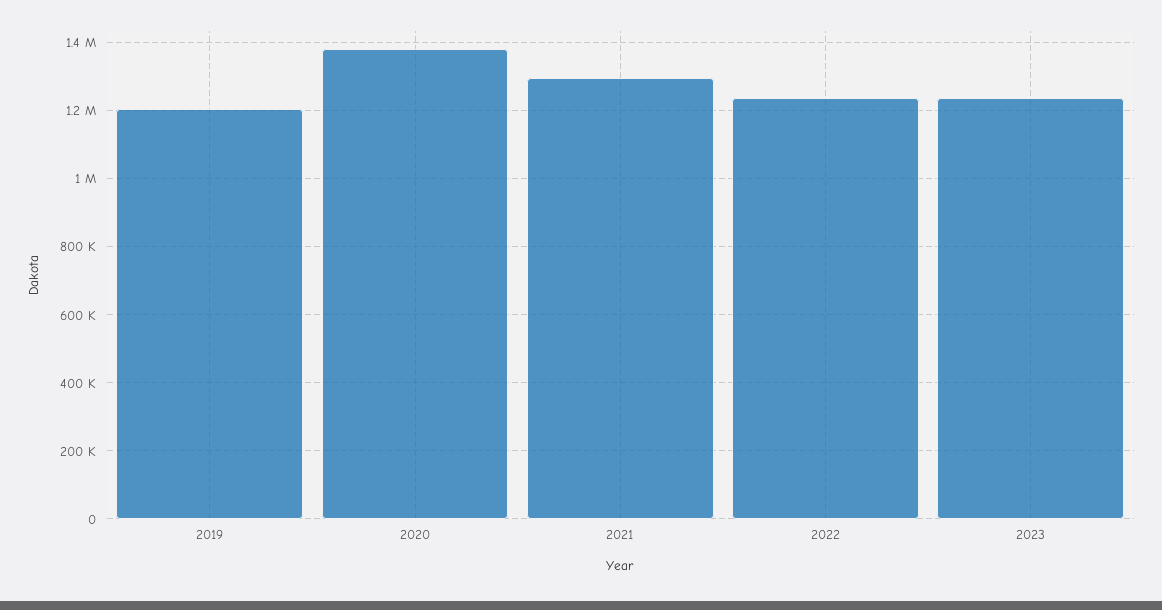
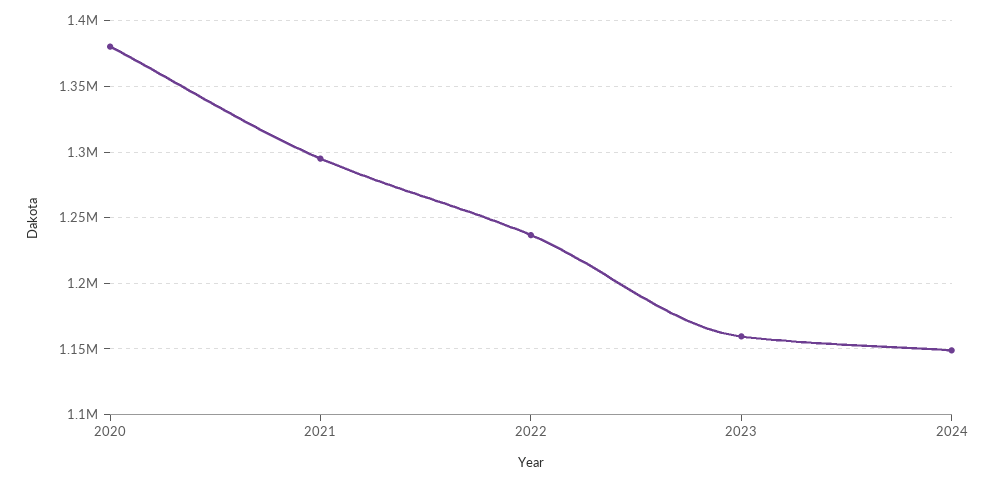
2019: 1200000 -> none
2023: 1240000 -> 1160000
2024: none -> 1150000

